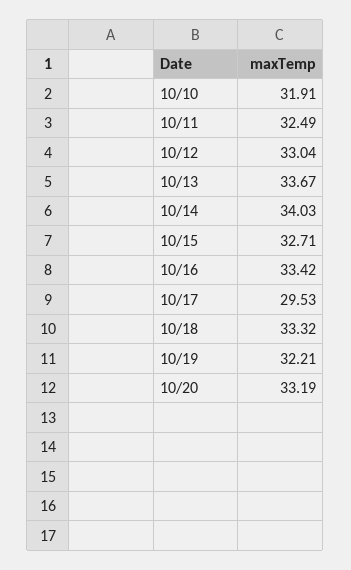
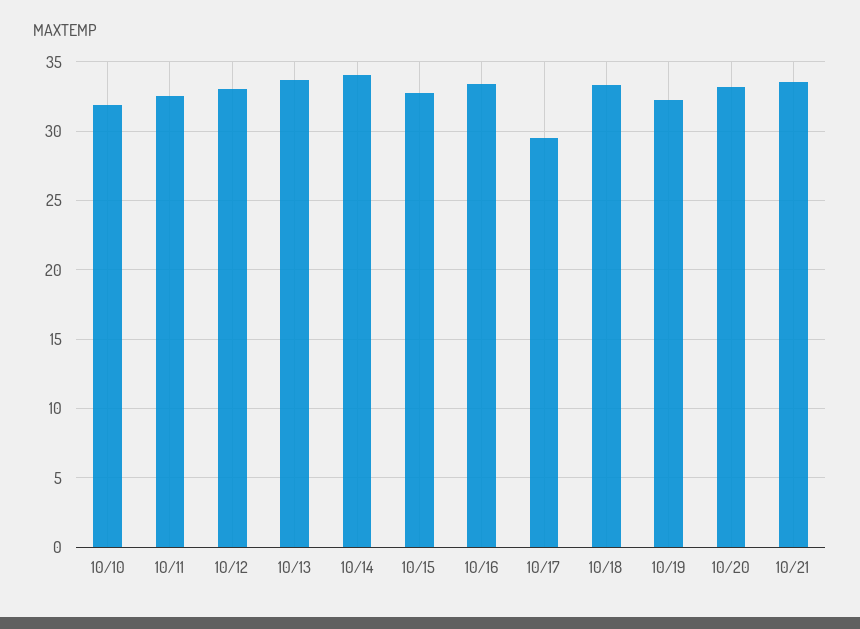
10/21: none -> 33.5

